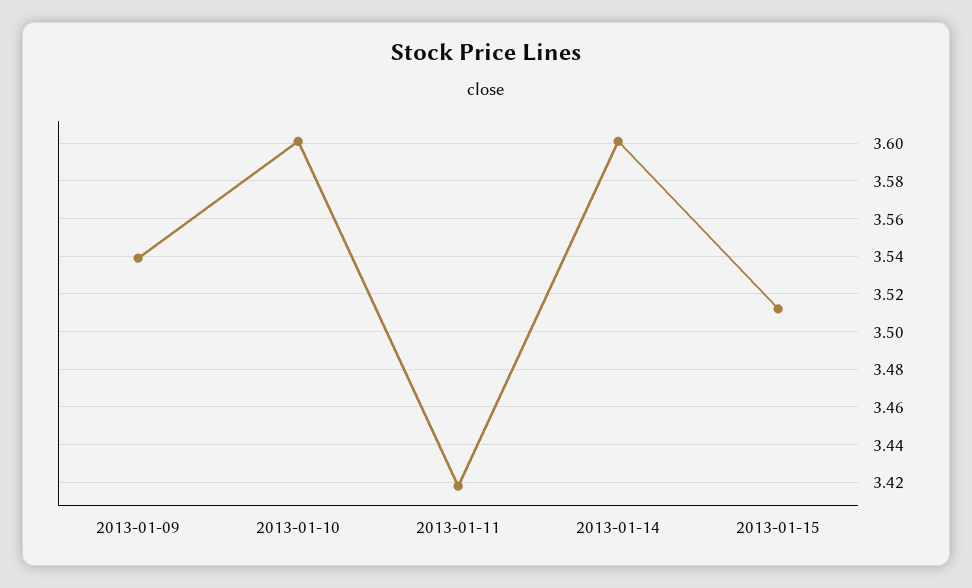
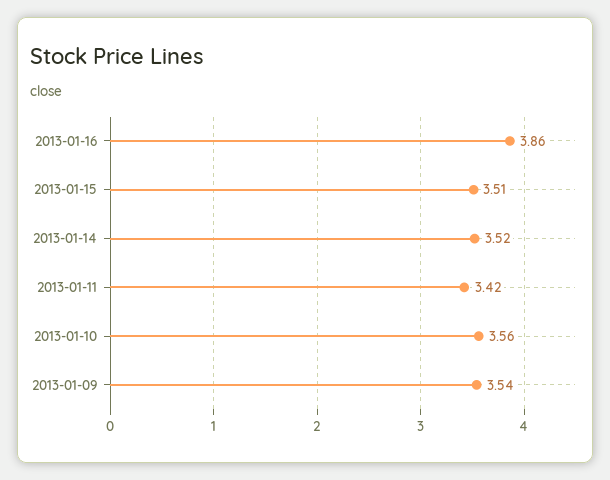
2013-01-10: 3.6 -> 3.56
2013-01-14: 3.6 -> 3.52
2013-01-16: none -> 3.86

